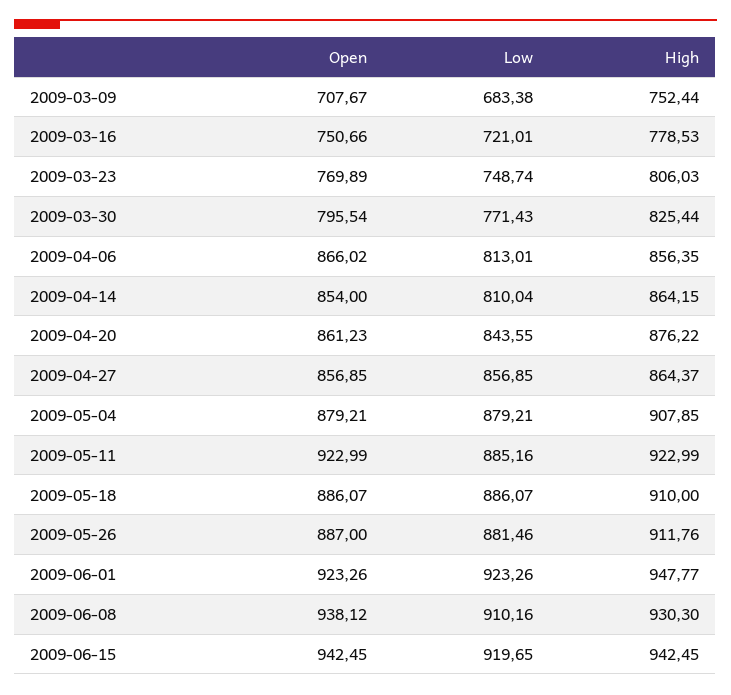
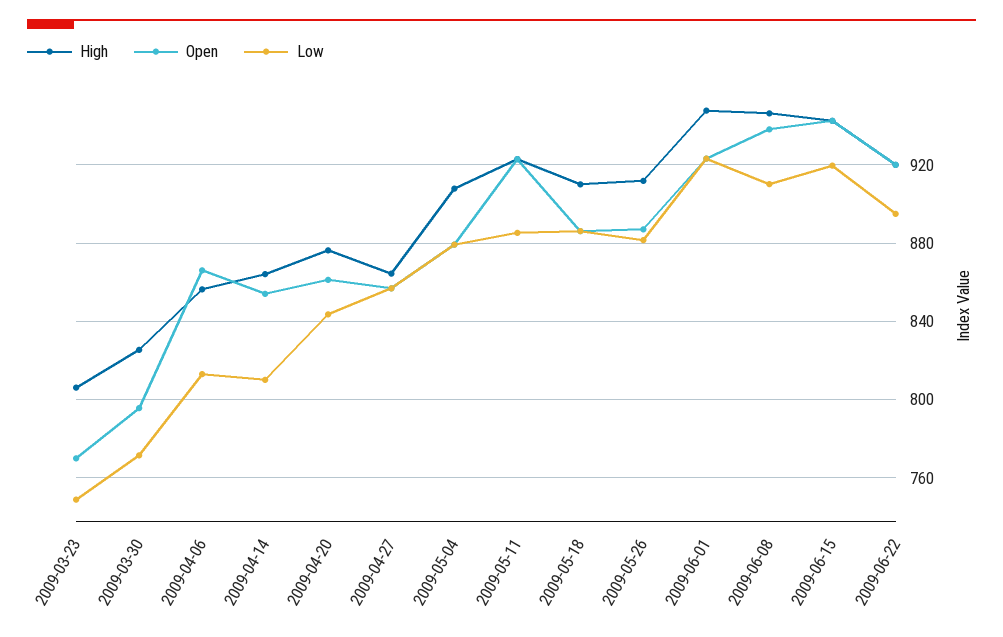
Open, 2009-03-09: 707.67 -> none
Low, 2009-03-09: 683.38 -> none
High, 2009-03-09: 752.44 -> none
Open, 2009-03-16: 750.66 -> none
Low, 2009-03-16: 721.01 -> none
High, 2009-03-16: 778.53 -> none
High, 2009-06-08: 930.3 -> 945
High, 2009-06-22: none -> 920
Open, 2009-06-22: none -> 920
Low, 2009-06-22: none -> 895

